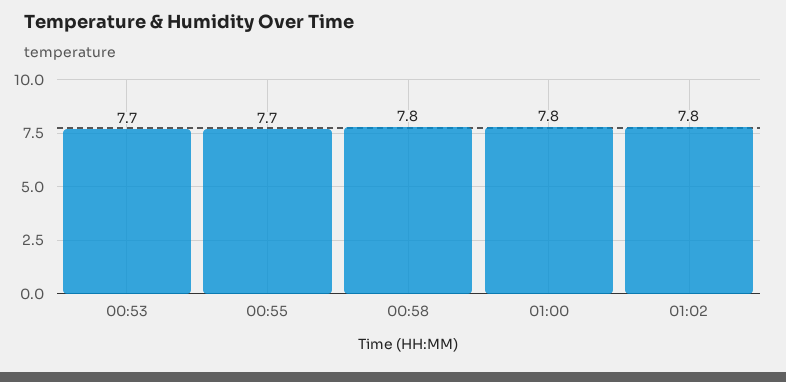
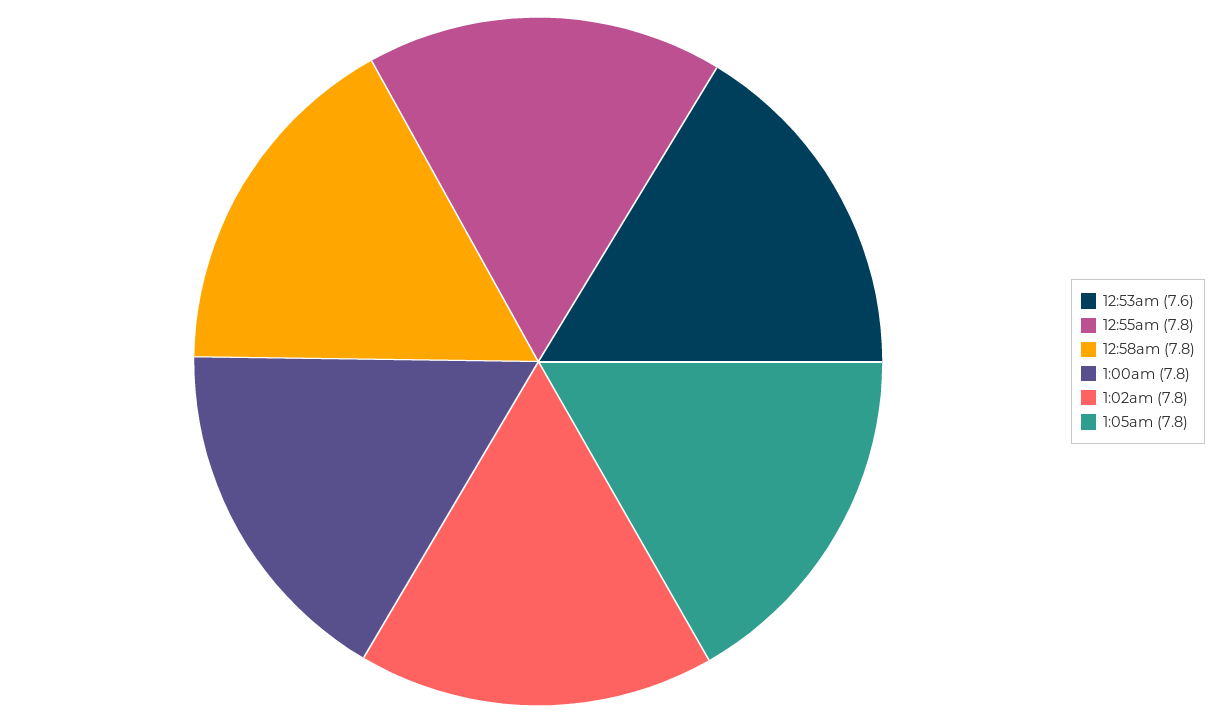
00:53: 7.7 -> 7.6
00:55: 7.7 -> 7.8
1:05am: none -> 7.8

